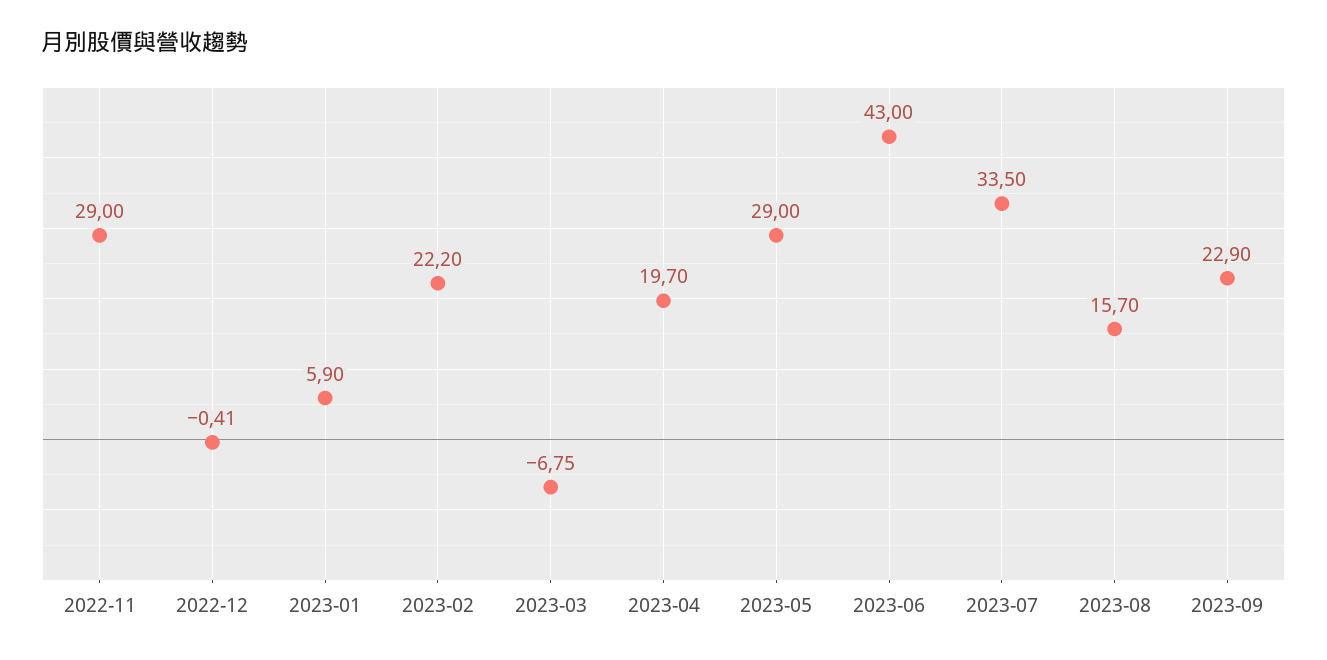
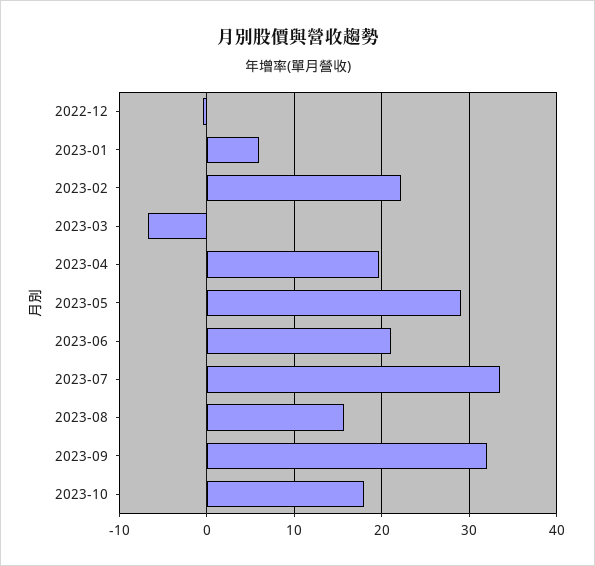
2022-11: 29 -> none
2023-06: 43 -> 21
2023-09: 22.9 -> 32
2023-10: none -> 18

